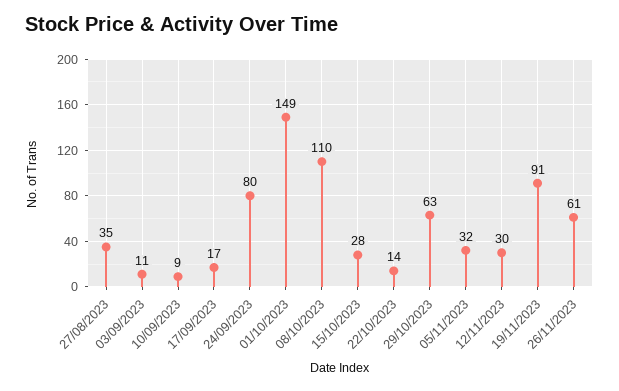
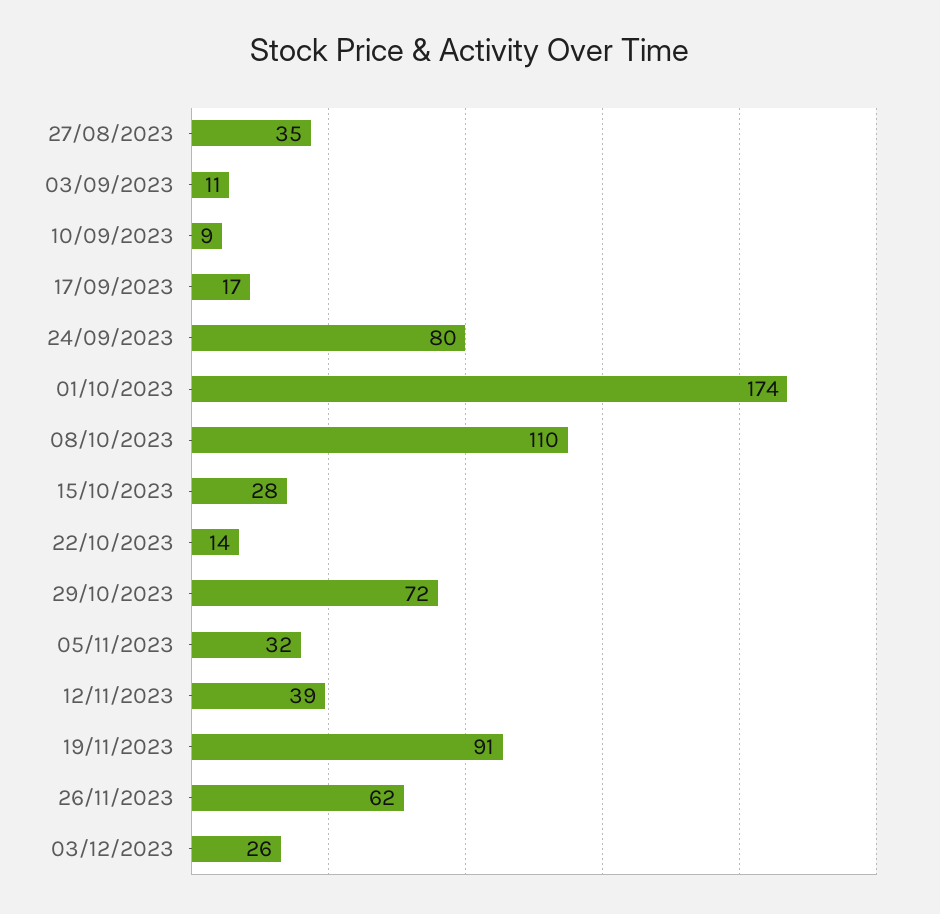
01/10/2023: 149 -> 174
29/10/2023: 63 -> 72
12/11/2023: 30 -> 39
26/11/2023: 61 -> 62
03/12/2023: none -> 26

